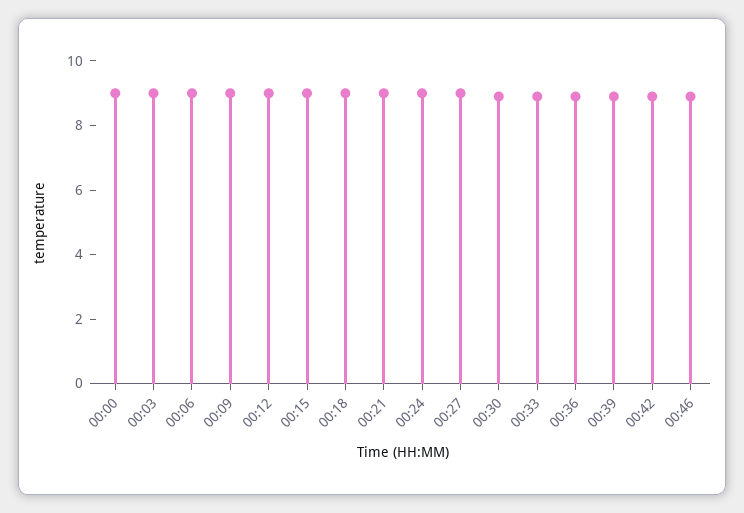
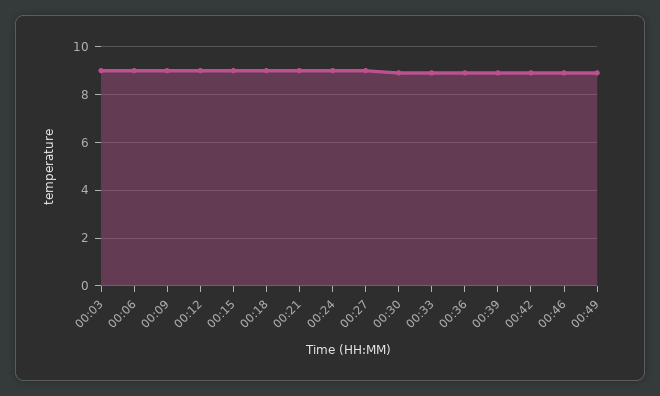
00:00: 9 -> none
00:49: none -> 9

